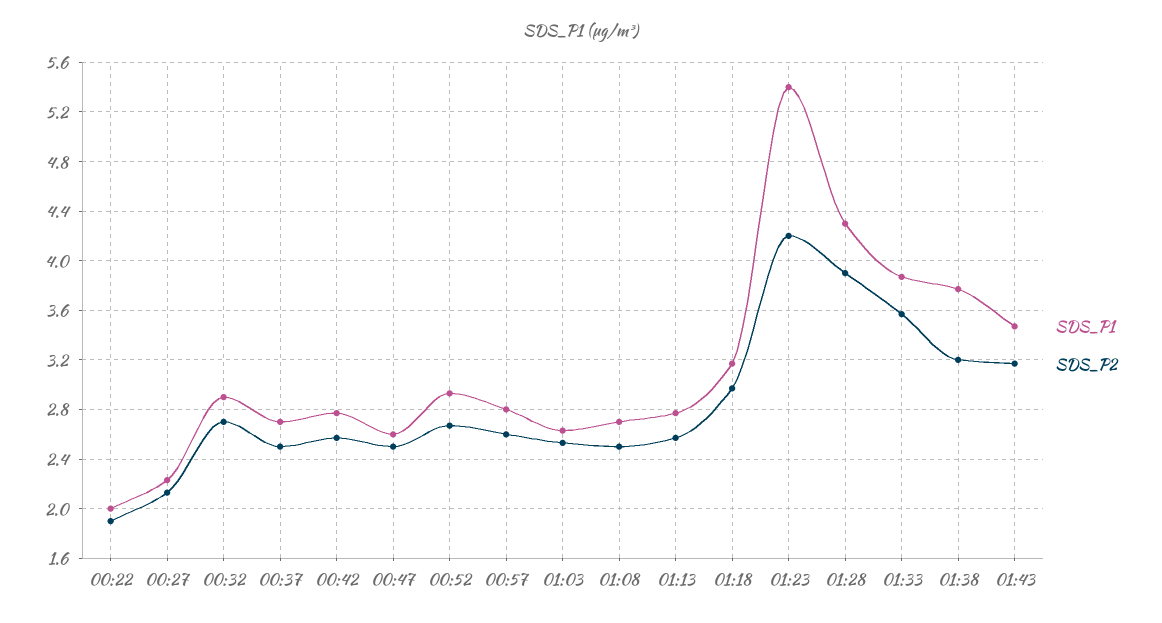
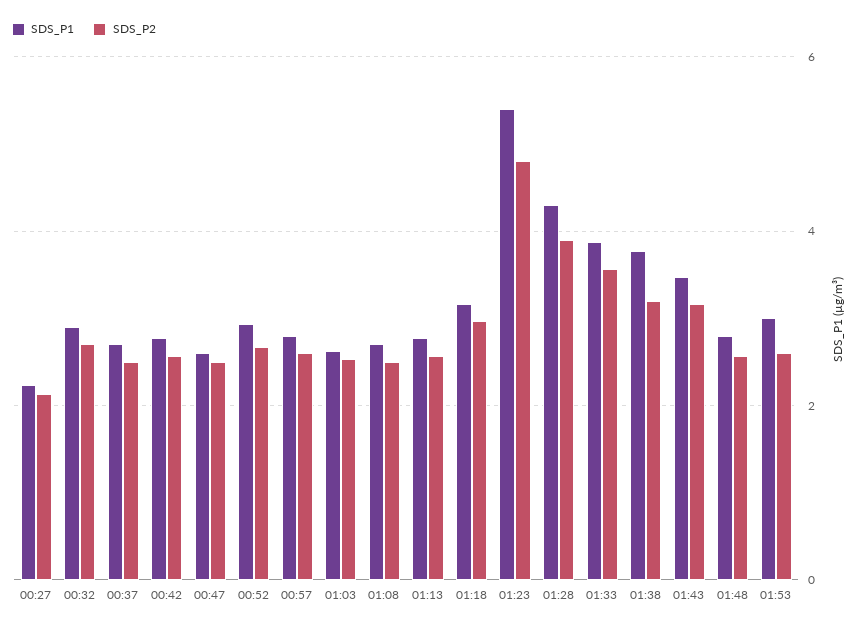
SDS_P1, 00:22: 2 -> none
SDS_P2, 00:22: 1.9 -> none
SDS_P2, 01:23: 4.2 -> 4.8
SDS_P1, 01:48: none -> 2.8
SDS_P2, 01:48: none -> 2.6
SDS_P1, 01:53: none -> 3
SDS_P2, 01:53: none -> 2.6

